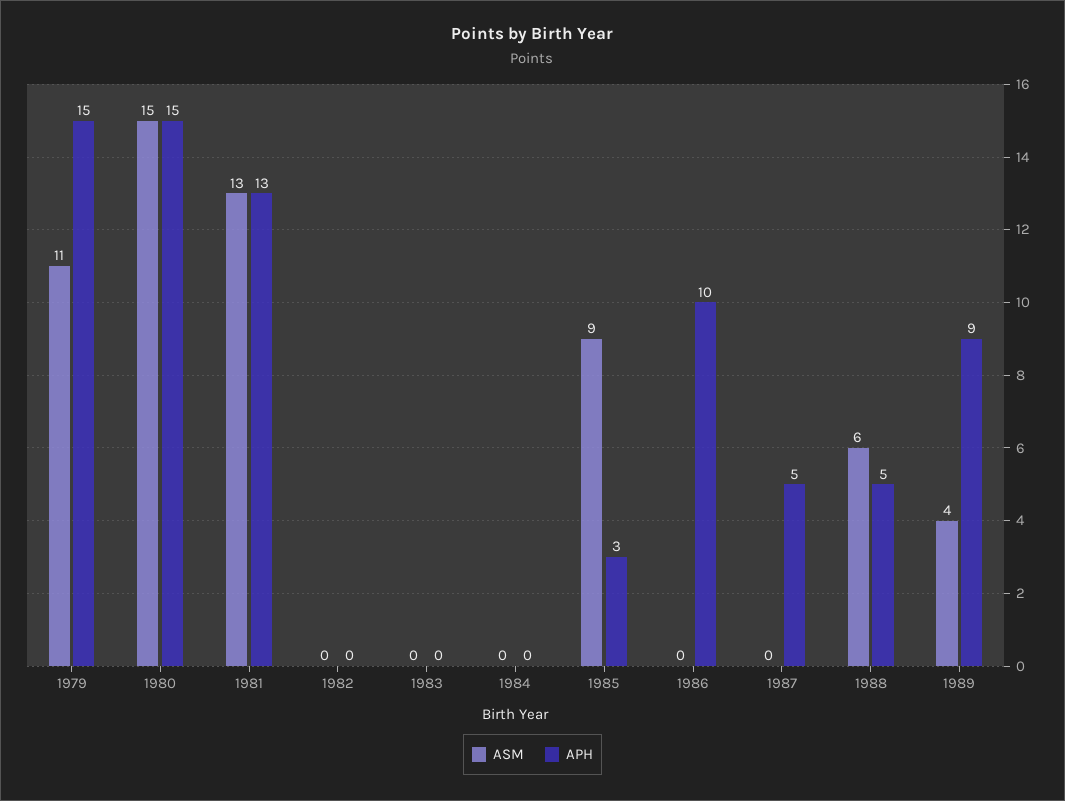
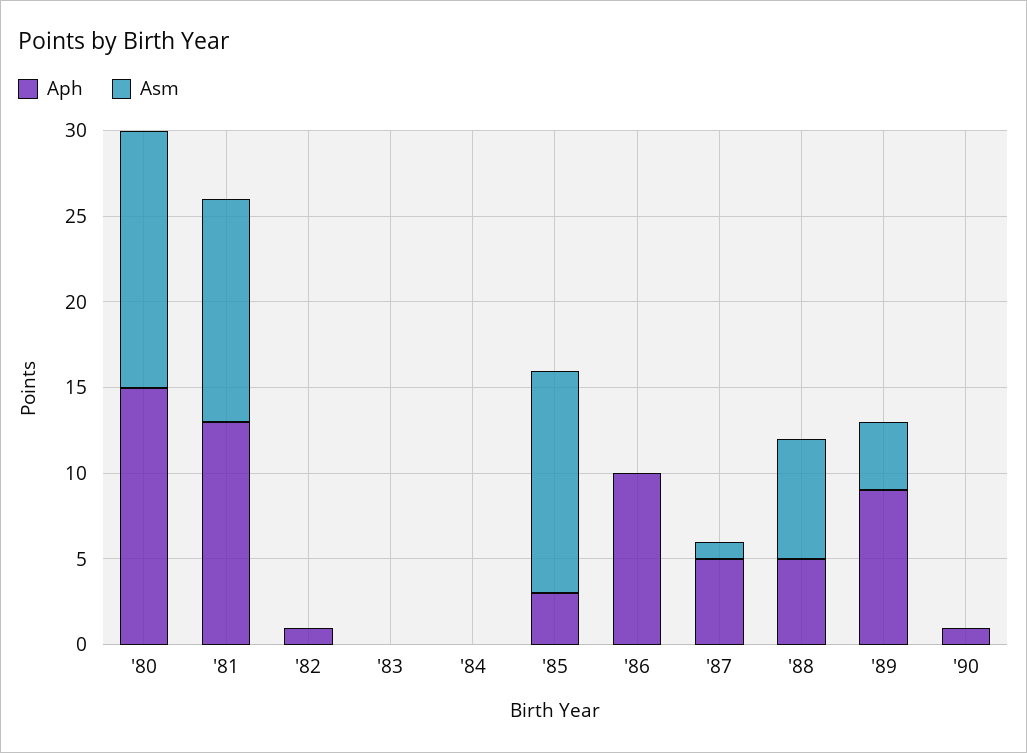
ASM, 1979: 11 -> none
APH, 1979: 15 -> none
APH, 1982: 0 -> 1
ASM, 1985: 9 -> 13
ASM, 1987: 0 -> 1
ASM, 1988: 6 -> 7
APH, '90: none -> 1
ASM, '90: none -> 0

